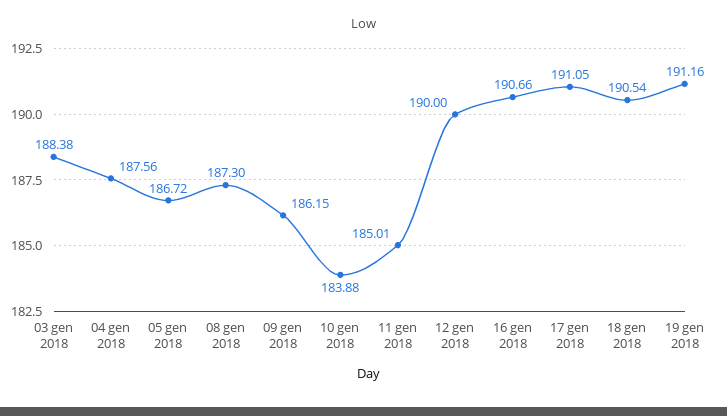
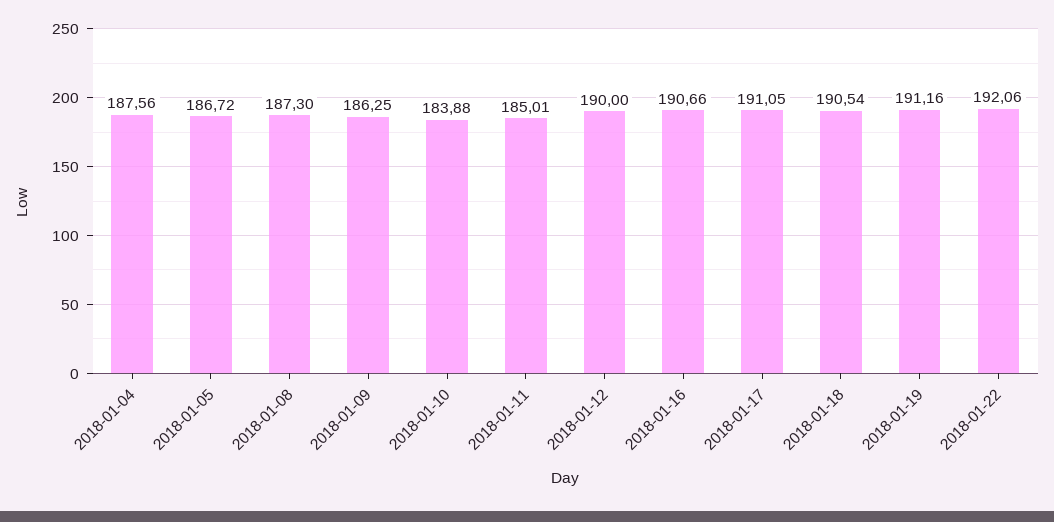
03 gen 2018: 188.38 -> none
09 gen 2018: 186.15 -> 186.25
2018-01-22: none -> 192.06

